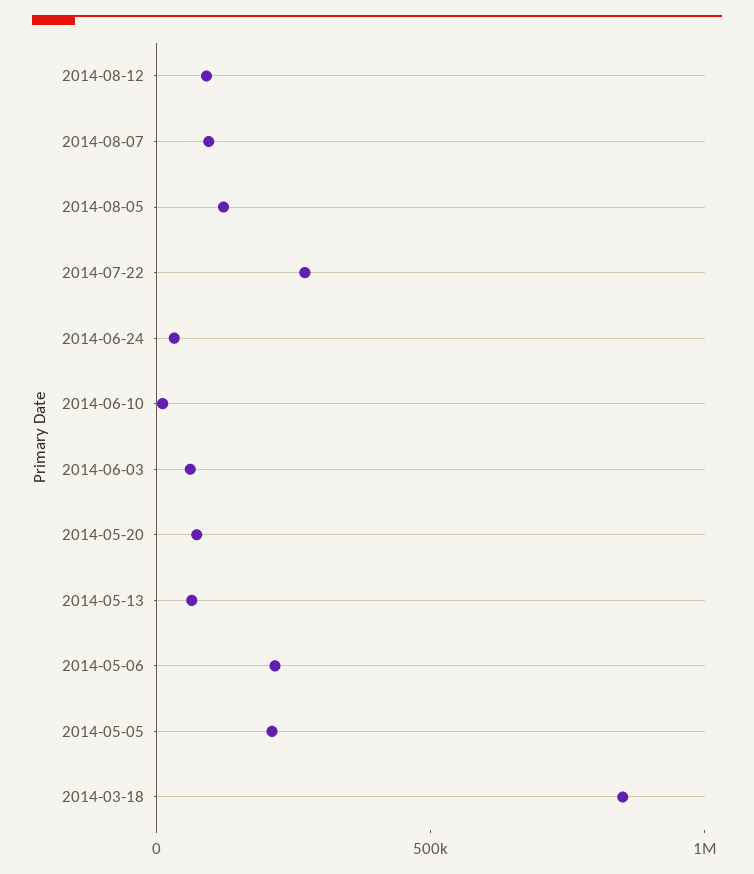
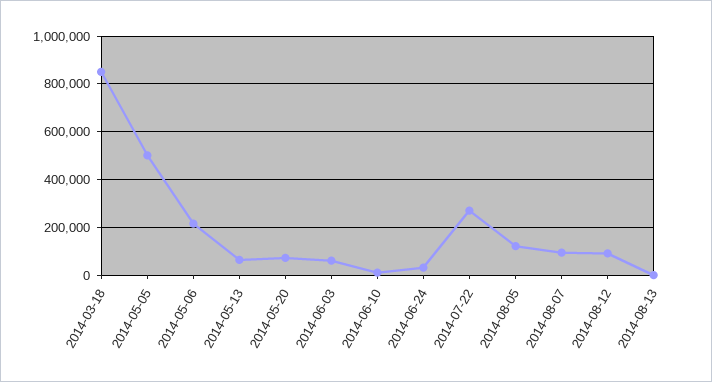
2014-05-05: 200000 -> 500000
2014-08-13: none -> 0

